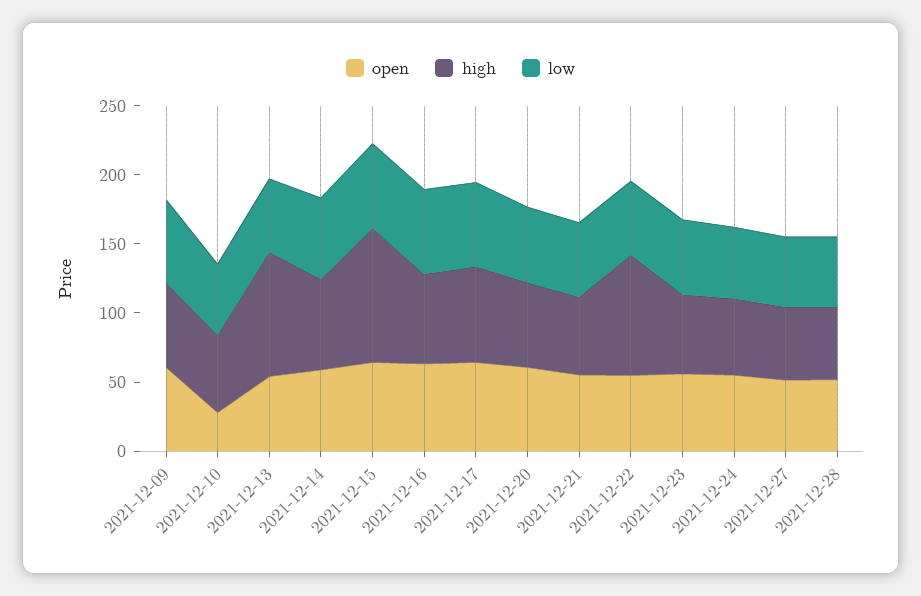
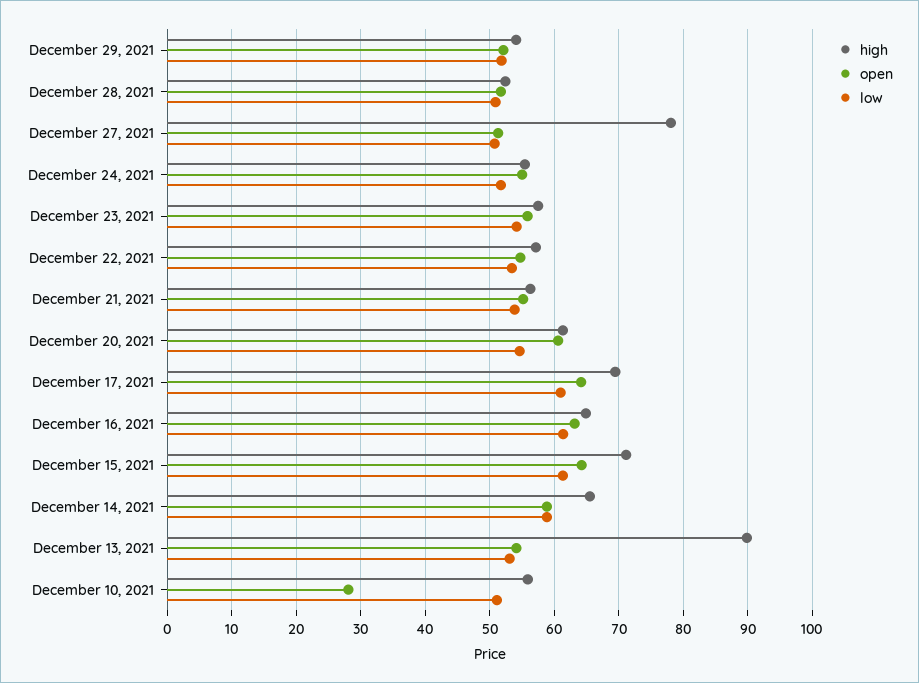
open, 2021-12-09: 60 -> none
high, 2021-12-09: 60 -> none
low, 2021-12-09: 60 -> none
high, 2021-12-15: 100 -> 71
high, 2021-12-22: 90 -> 57
high, 2021-12-27: 50 -> 78
high, December 29, 2021: none -> 54
open, December 29, 2021: none -> 52
low, December 29, 2021: none -> 52

